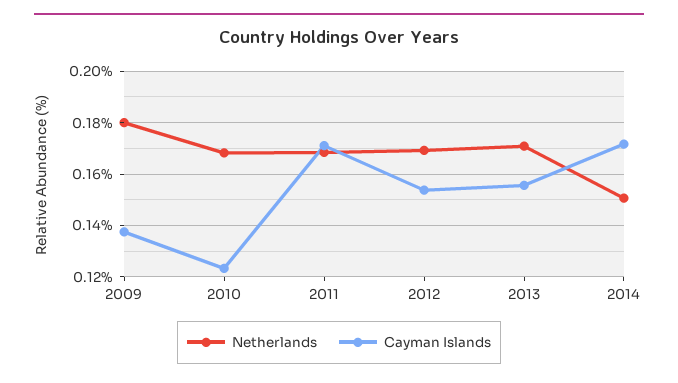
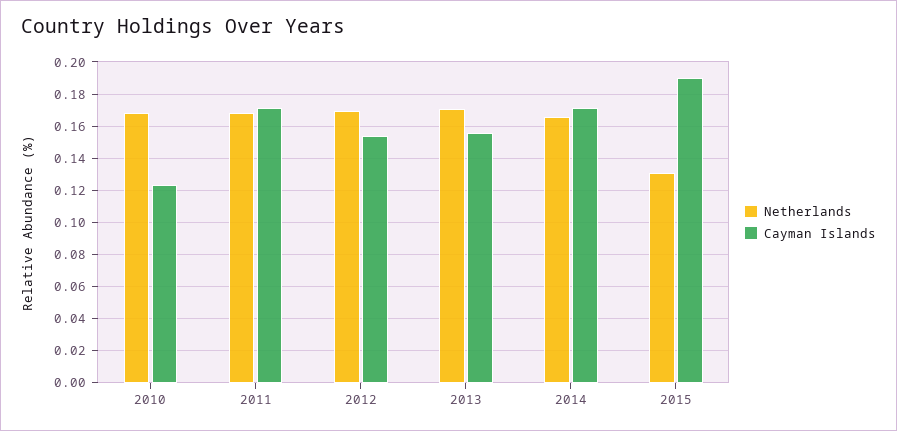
Netherlands, 2009: 0.18 -> none
Cayman Islands, 2009: 0.1375 -> none
Netherlands, 2014: 0.15 -> 0.165
Netherlands, 2015: none -> 0.13
Cayman Islands, 2015: none -> 0.19

